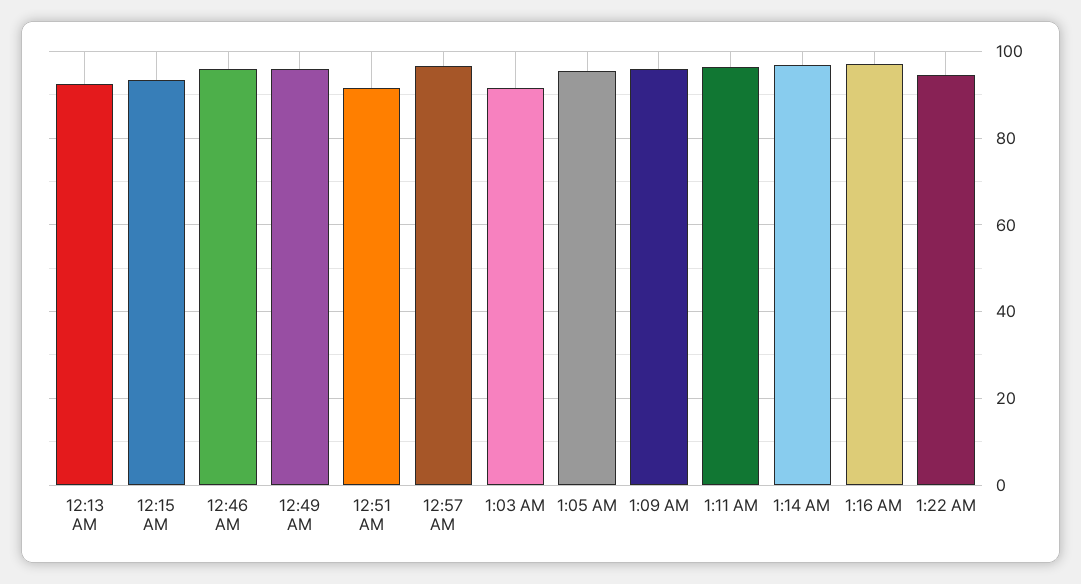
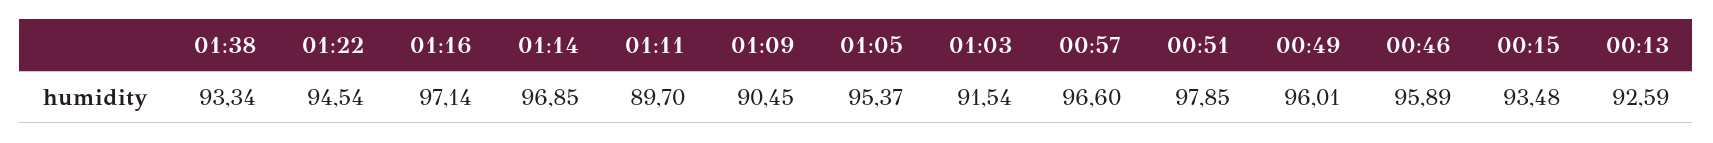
12:51 AM: 92 -> 97.85
1:09 AM: 96 -> 90.45
1:11 AM: 96 -> 89.7
01:38: none -> 93.34

